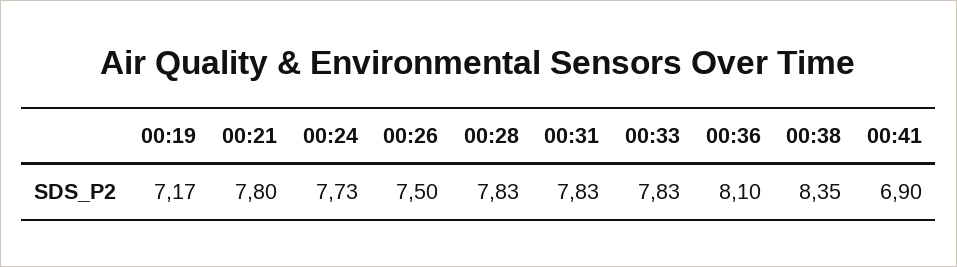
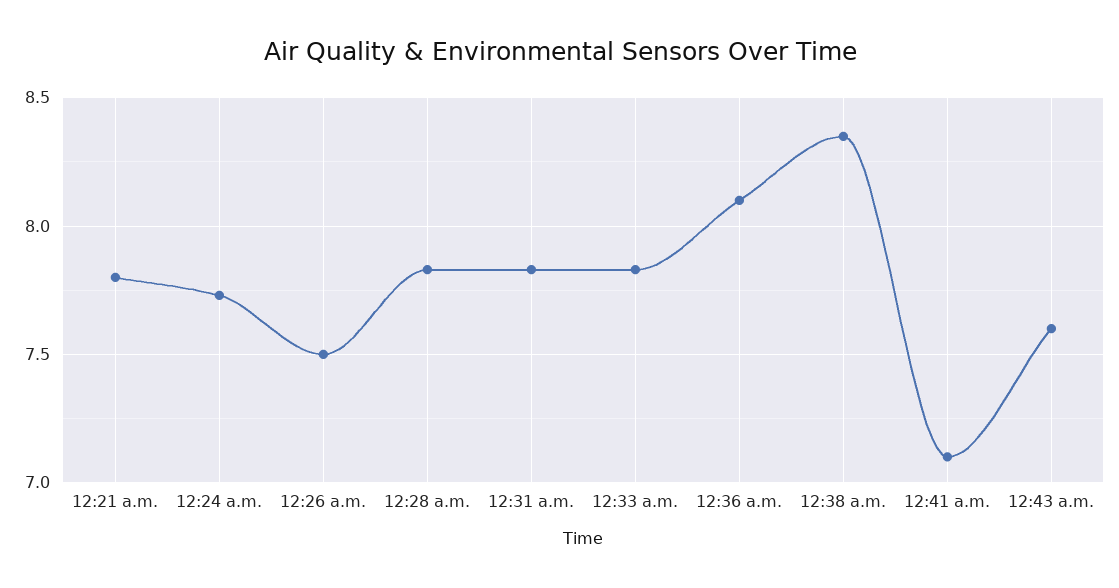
00:19: 7.17 -> none
00:41: 6.9 -> 7.1
12:43 a.m.: none -> 7.6

